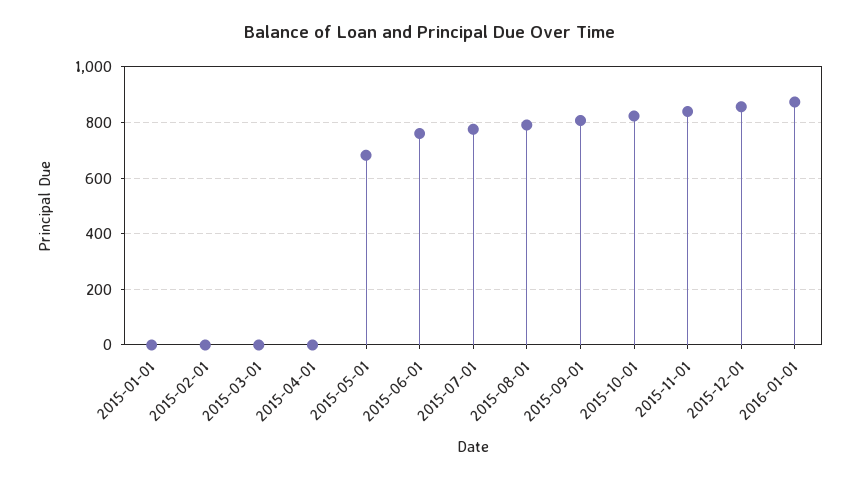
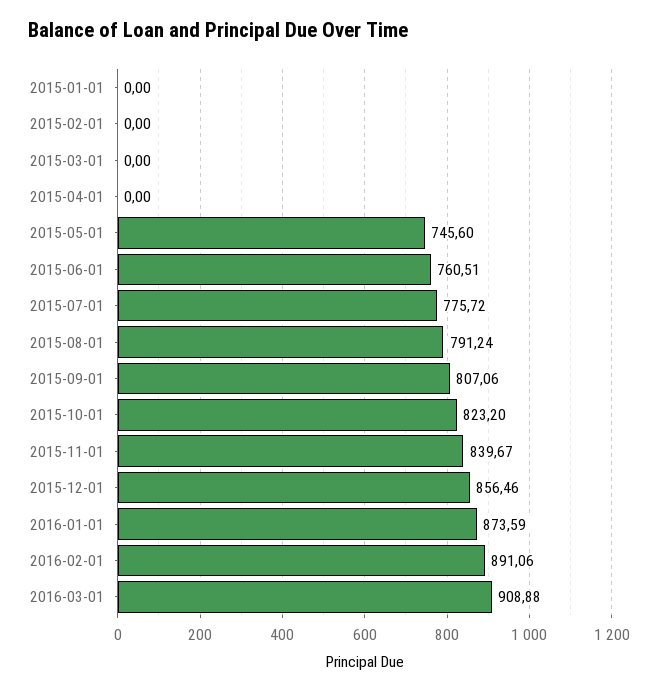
2015-05-01: 675 -> 745.6
2016-02-01: none -> 891.06
2016-03-01: none -> 908.88

